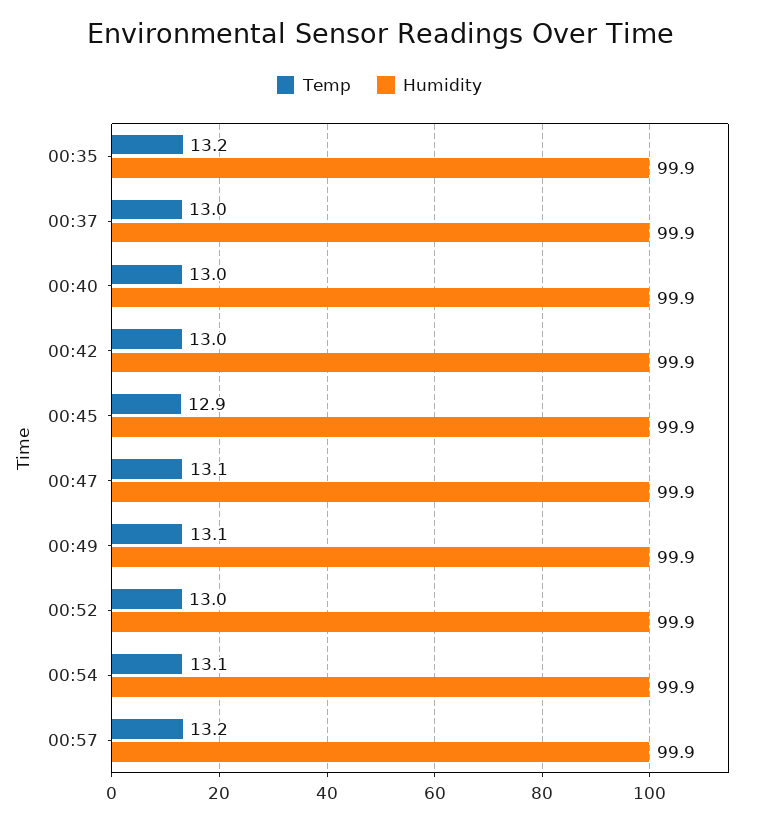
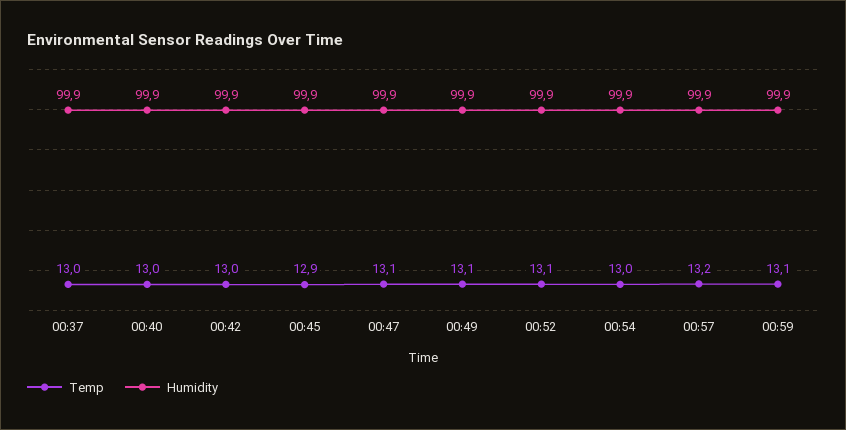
Temp, 00:35: 13.2 -> none
Humidity, 00:35: 99.9 -> none
Temp, 00:52: 13 -> 13.1
Temp, 00:54: 13.1 -> 13
Temp, 00:59: none -> 13.1
Humidity, 00:59: none -> 99.9

